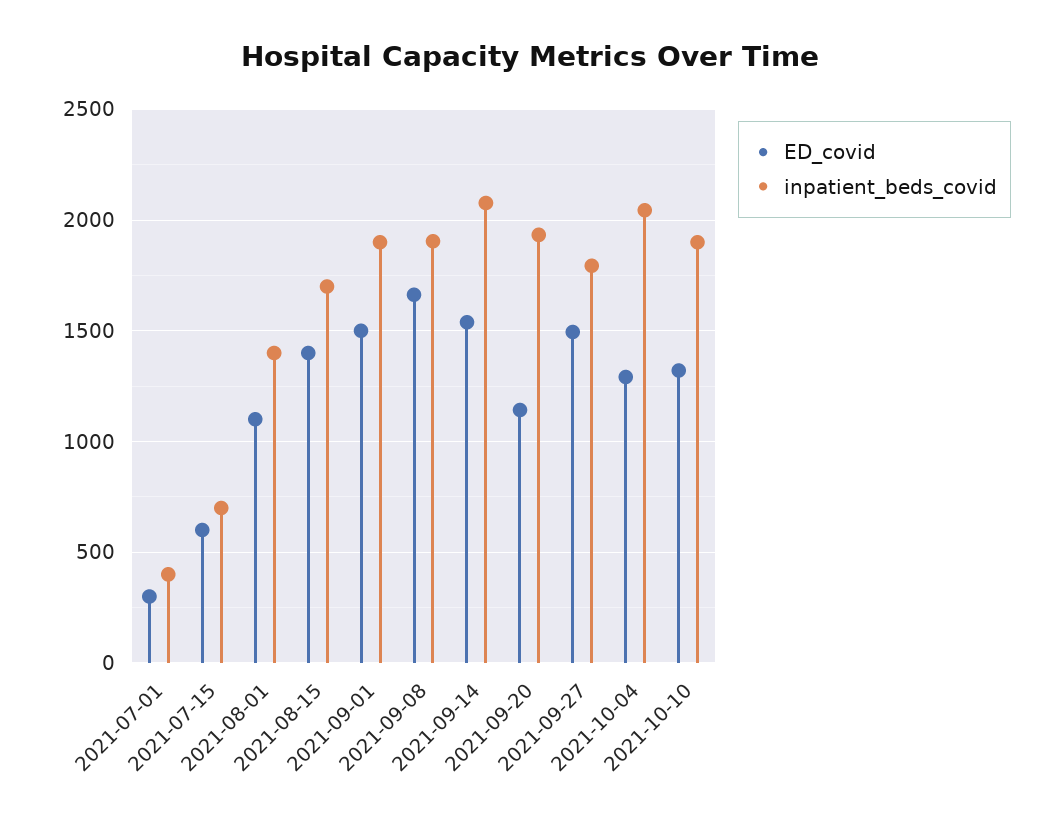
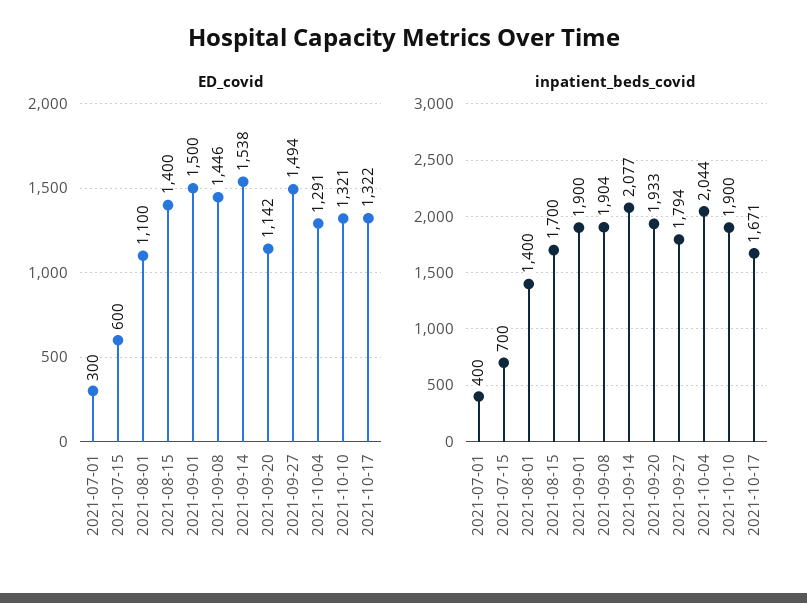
ED_covid, 2021-09-08: 1650 -> 1446
ED_covid, 2021-10-17: none -> 1322
inpatient_beds_covid, 2021-10-17: none -> 1671

